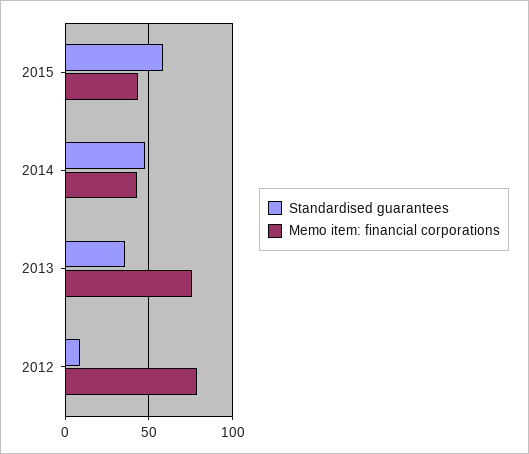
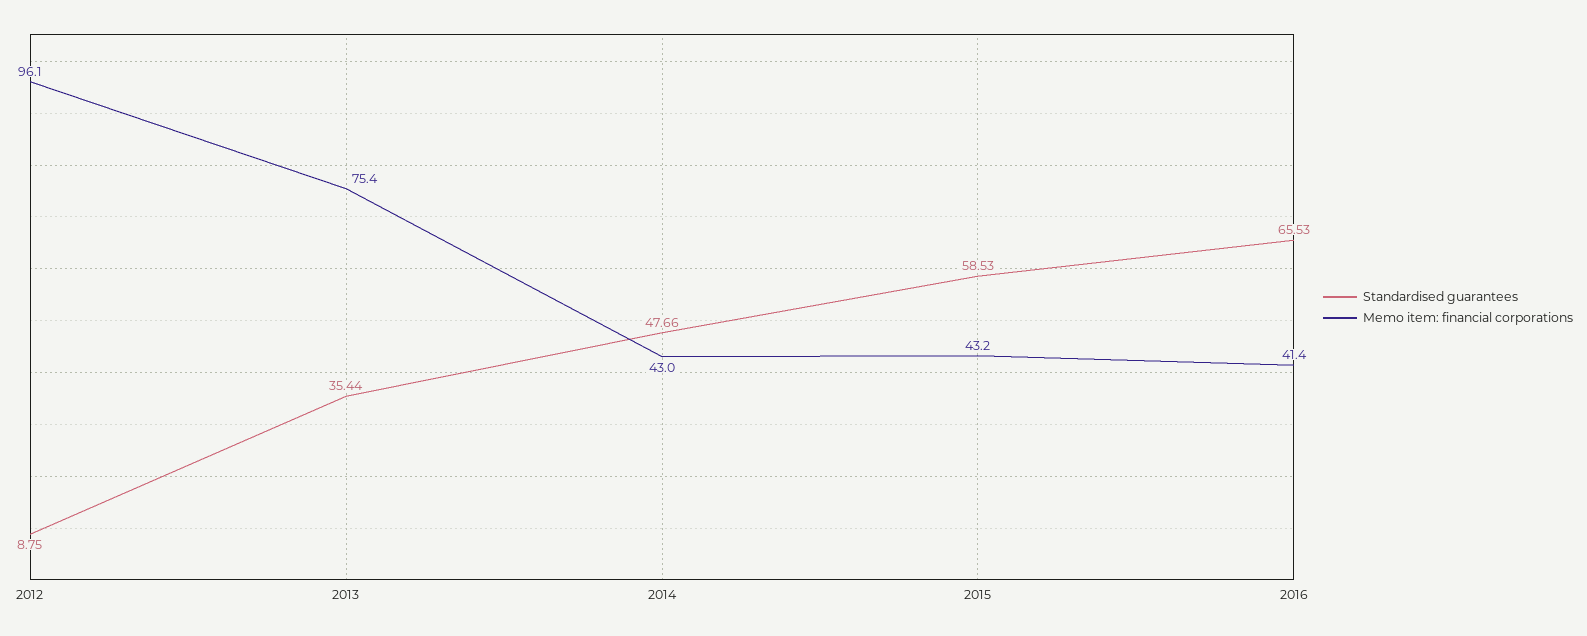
Memo item: financial corporations, 2012: 80 -> 96.1
Standardised guarantees, 2016: none -> 65.53
Memo item: financial corporations, 2016: none -> 41.4

